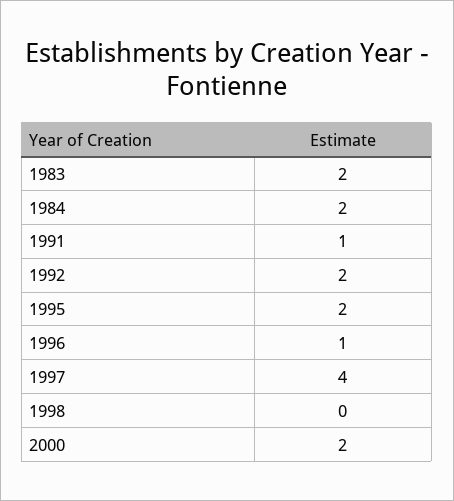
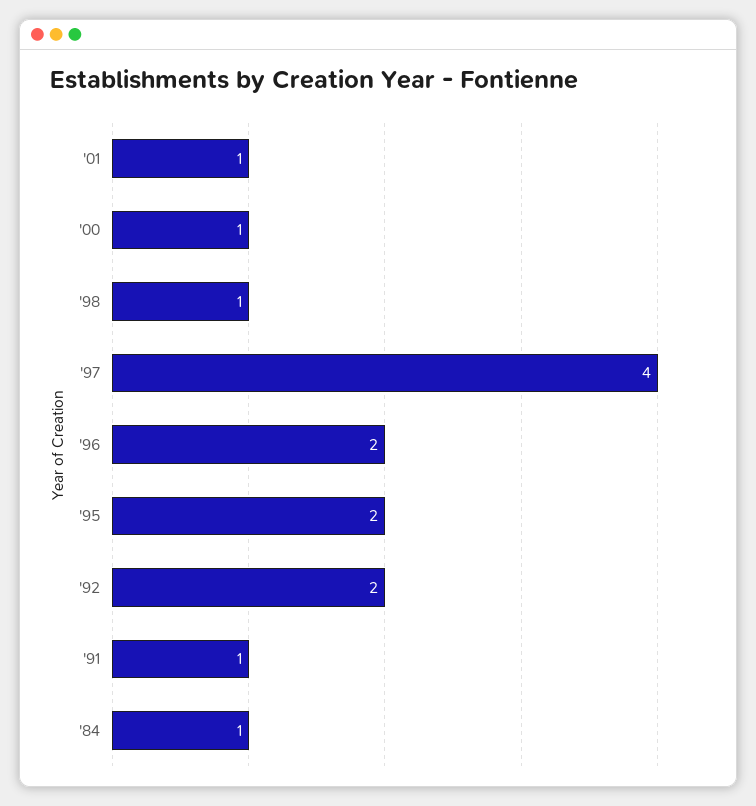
1983: 2 -> none
1984: 2 -> 1
1996: 1 -> 2
1998: 0 -> 1
2000: 2 -> 1
'01: none -> 1

